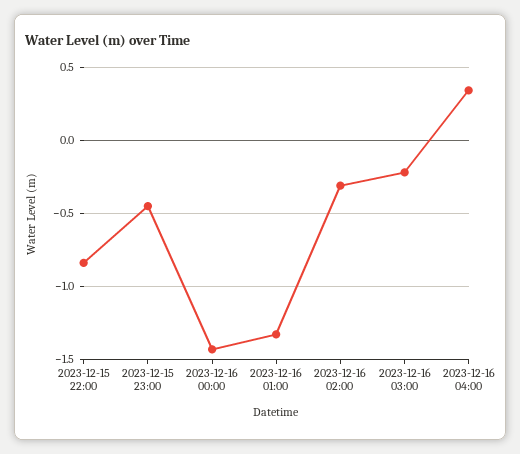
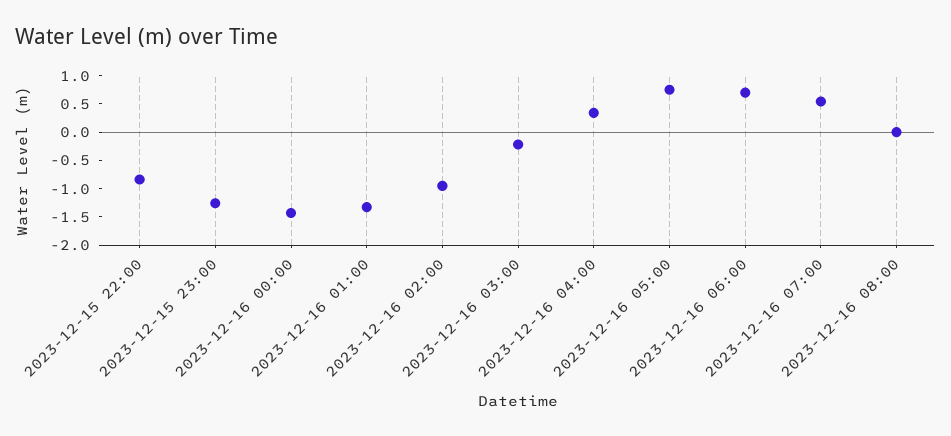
2023-12-15 23:00: -0.45 -> -1.25
2023-12-16 02:00: -0.3 -> -1
2023-12-16 05:00: none -> 0.75
2023-12-16 06:00: none -> 0.75
2023-12-16 07:00: none -> 0.5
2023-12-16 08:00: none -> 0

